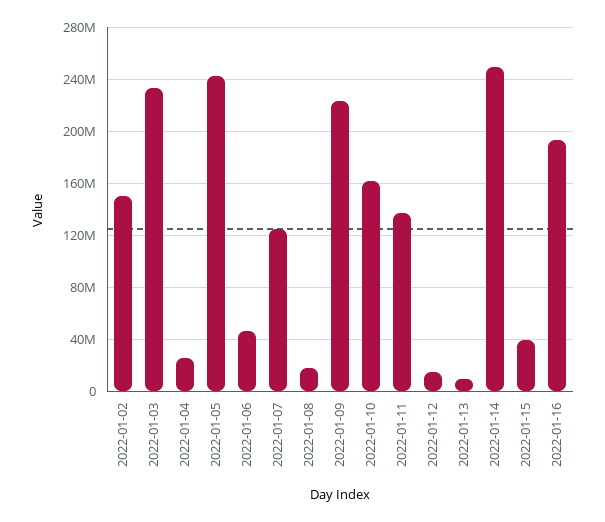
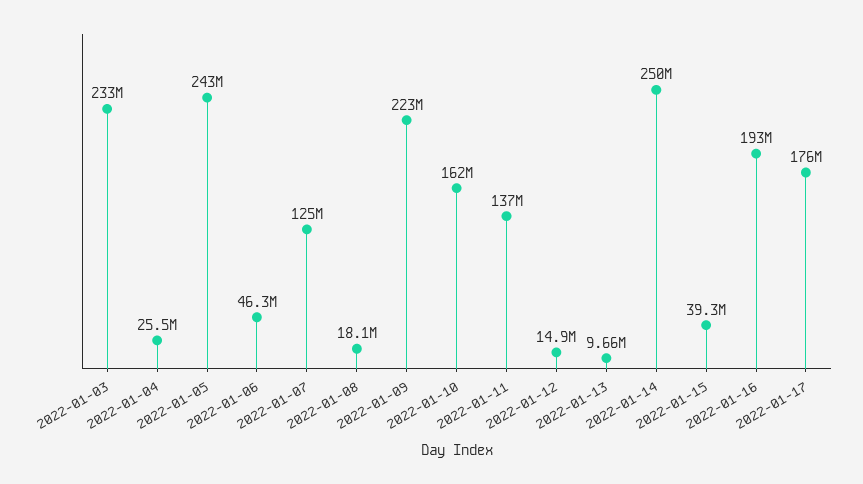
2022-01-02: 150000000 -> none
2022-01-17: none -> 176000000

